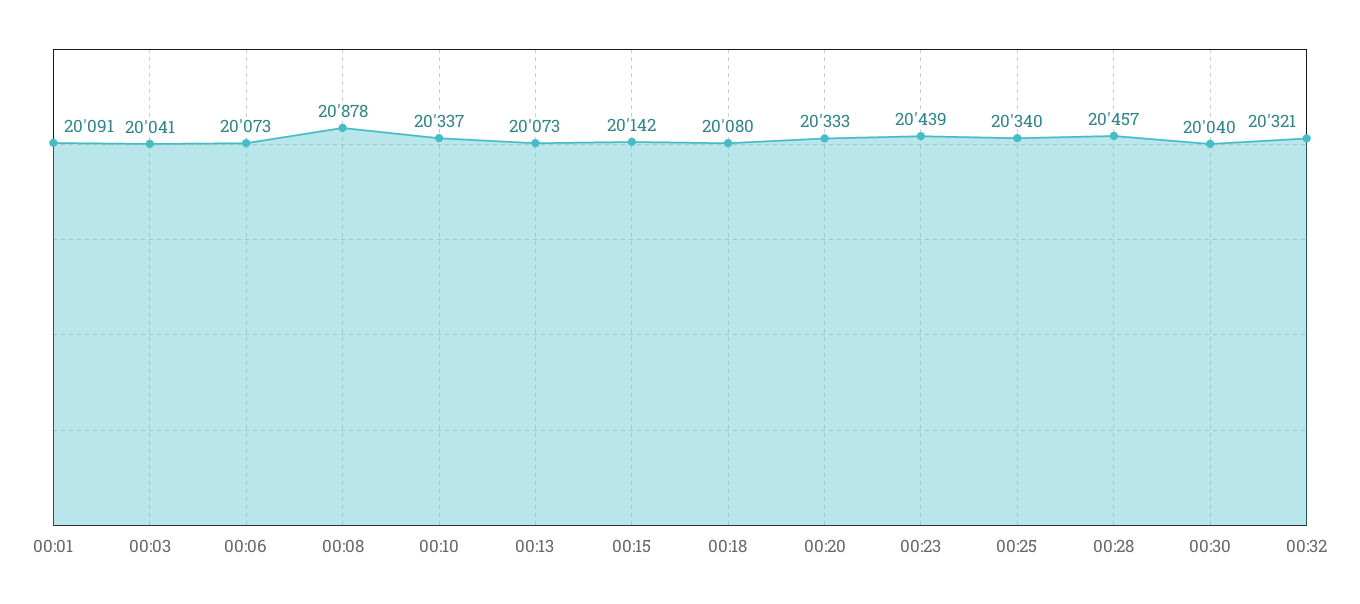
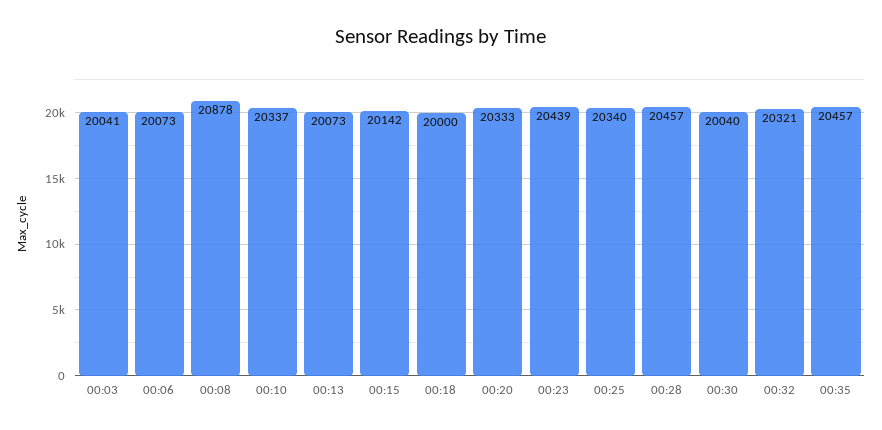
00:01: 20091 -> none
00:18: 20080 -> 20000
00:35: none -> 20457

